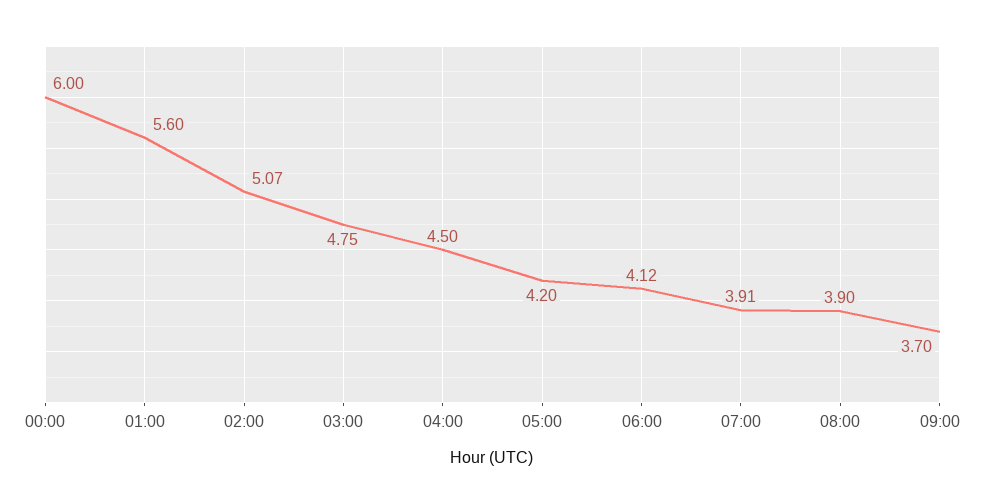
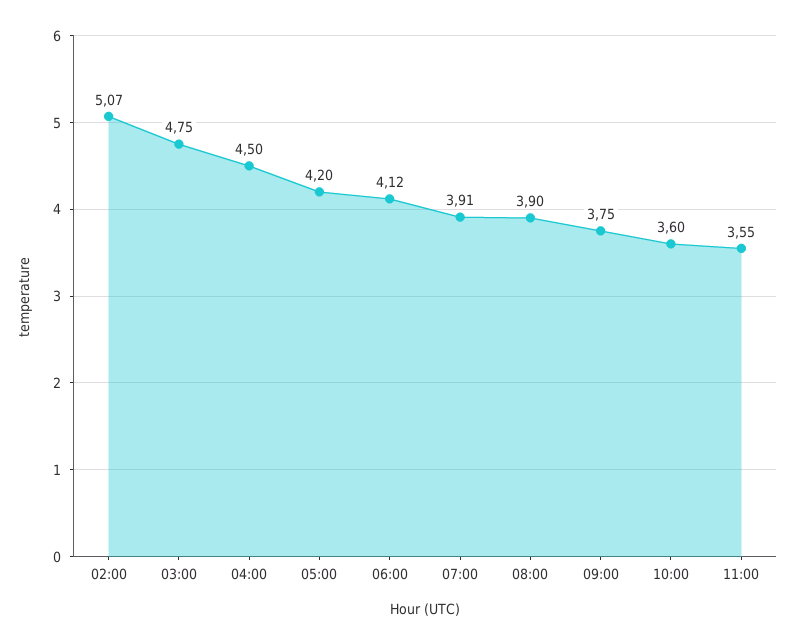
00:00: 6 -> none
01:00: 5.6 -> none
09:00: 3.7 -> 3.75
10:00: none -> 3.6
11:00: none -> 3.55

